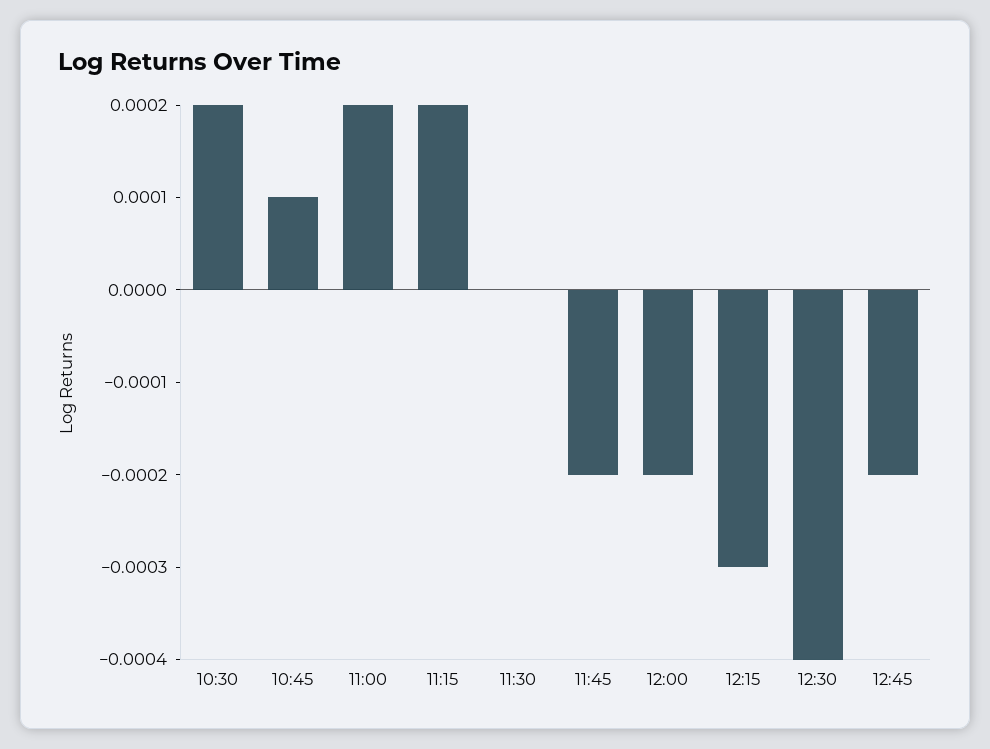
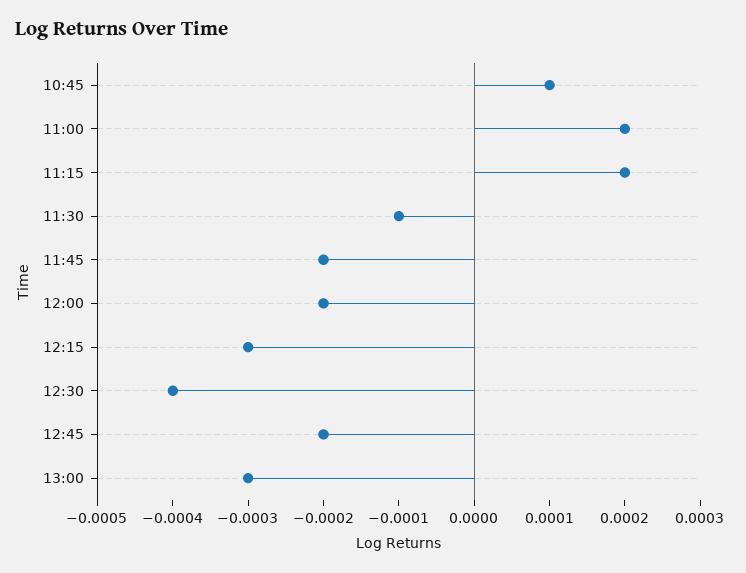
10:30: 0.0002 -> none
11:30: 0 -> -0.0001
13:00: none -> -0.0003

